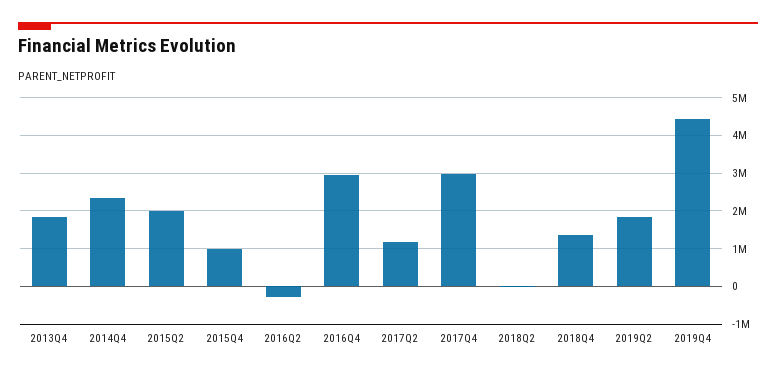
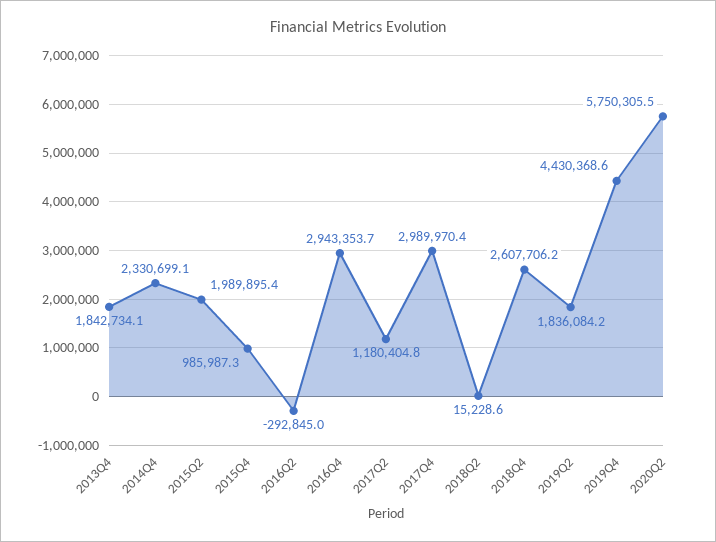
2018Q4: 1400000 -> 2607706.2
2020Q2: none -> 5750305.5

